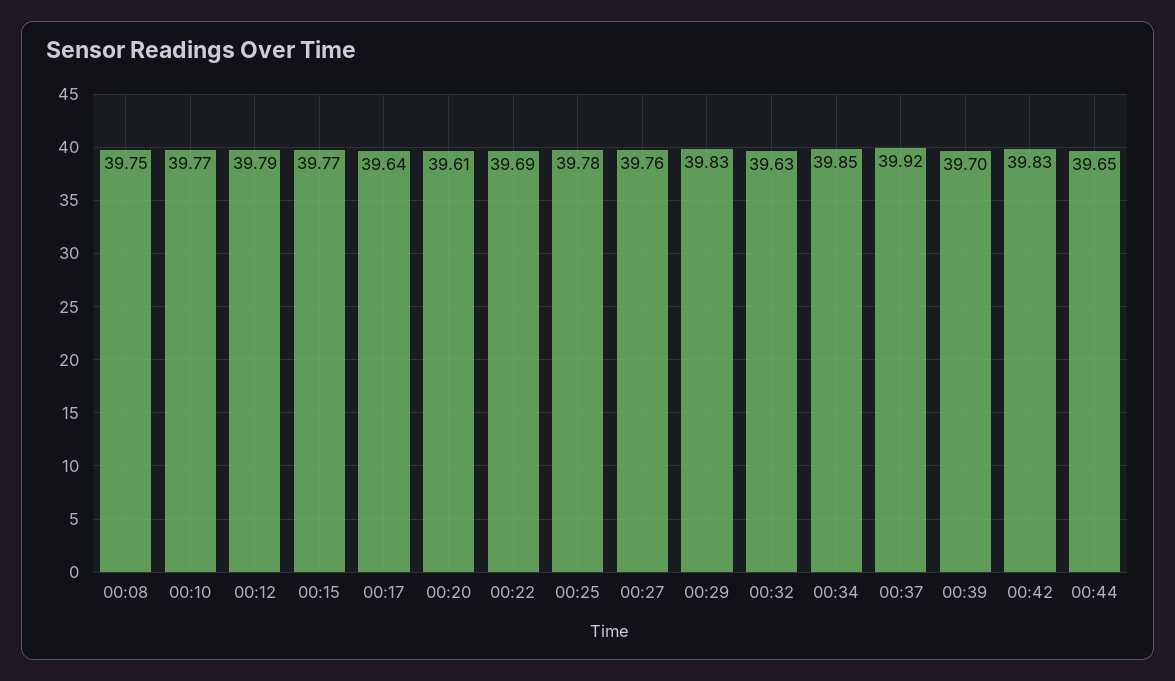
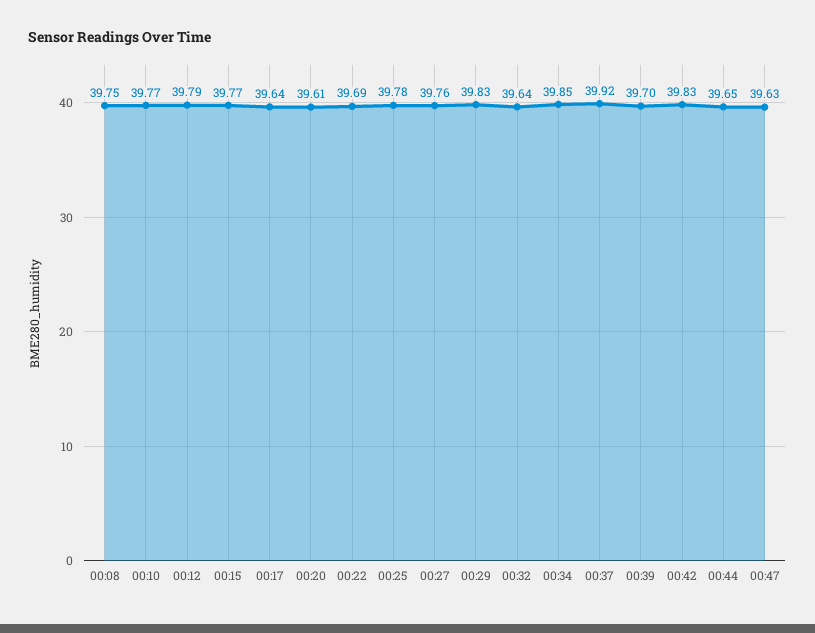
00:32: 39.63 -> 39.64
00:47: none -> 39.63

